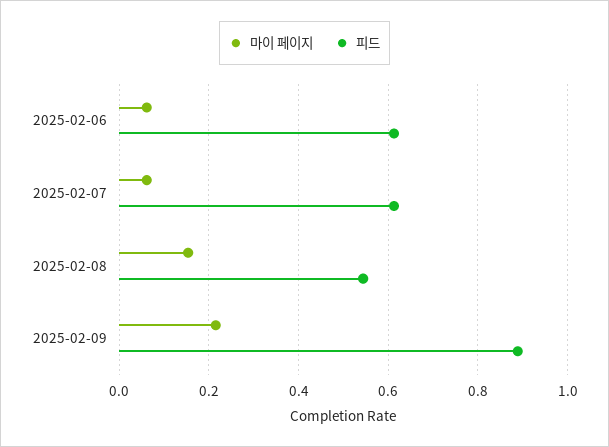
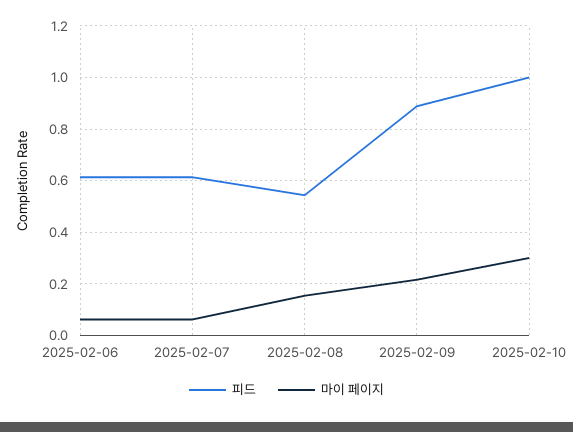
피드, 2025-02-10: none -> 1
마이 페이지, 2025-02-10: none -> 0.3

